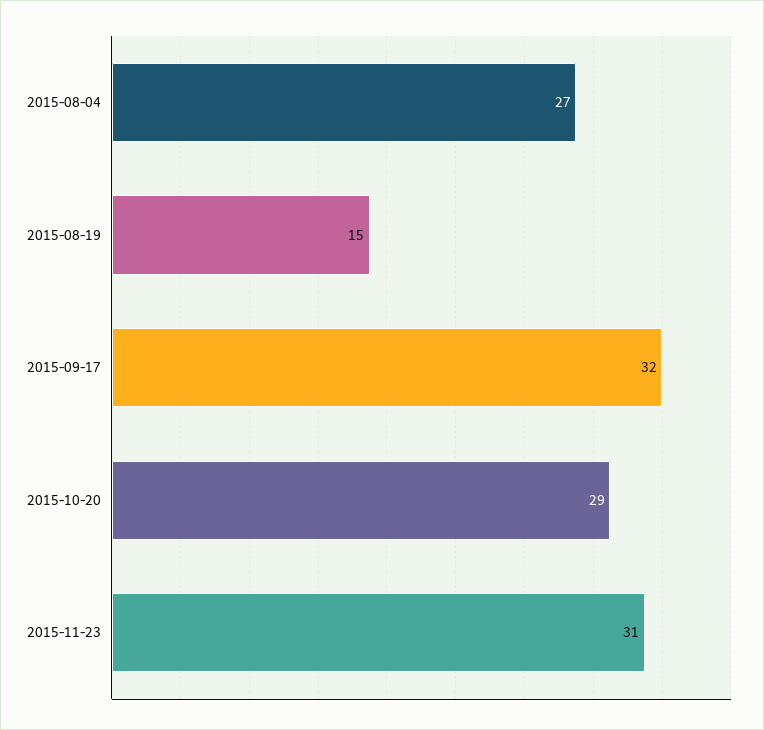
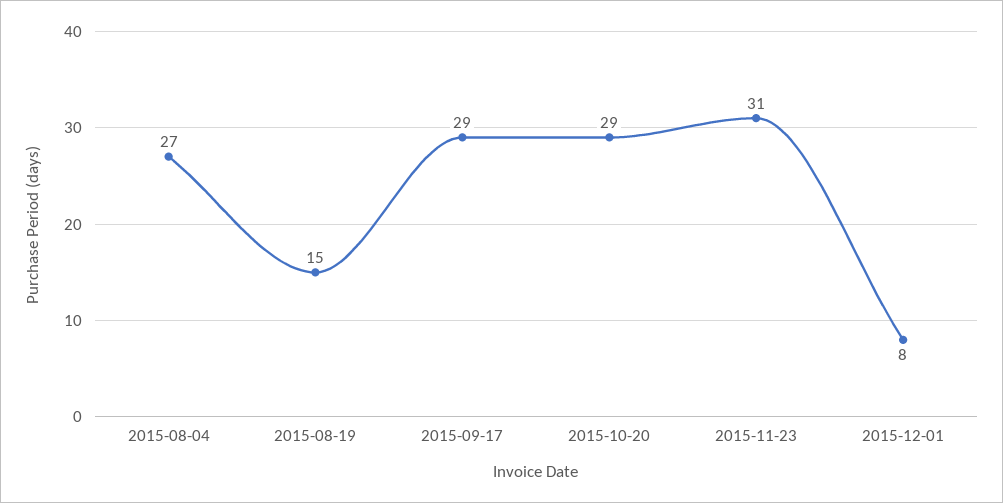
2015-09-17: 32 -> 29
2015-12-01: none -> 8

